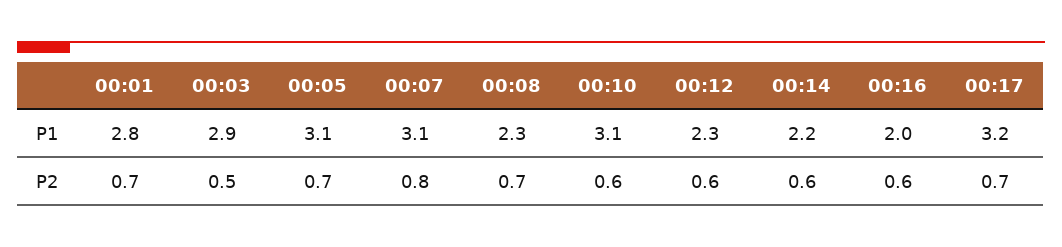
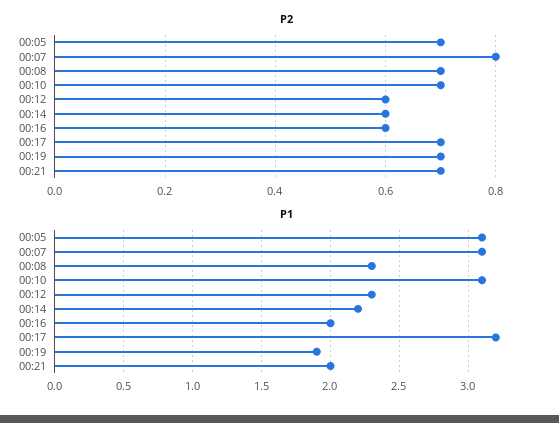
P1, 00:01: 2.8 -> none
P1, 00:03: 2.9 -> none
P2, 00:01: 0.7 -> none
P2, 00:03: 0.5 -> none
P2, 00:10: 0.6 -> 0.7
P2, 00:19: none -> 0.7
P2, 00:21: none -> 0.7
P1, 00:19: none -> 1.9
P1, 00:21: none -> 2

